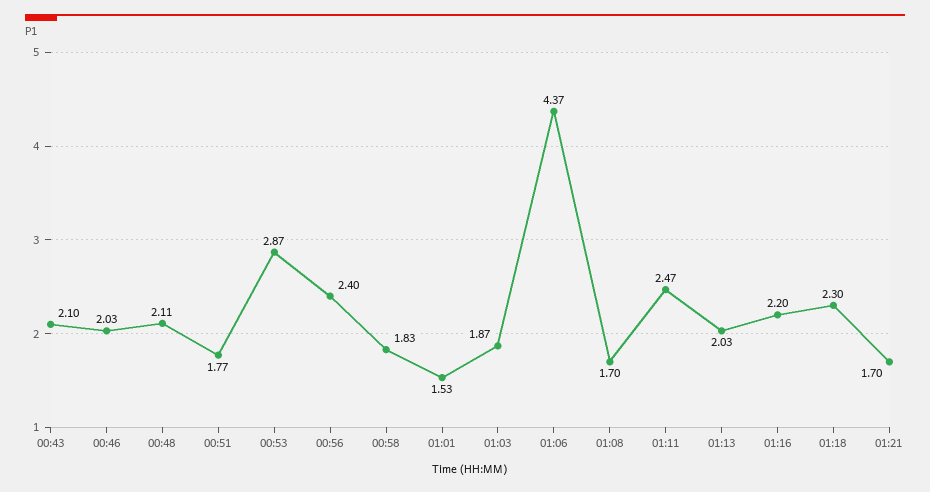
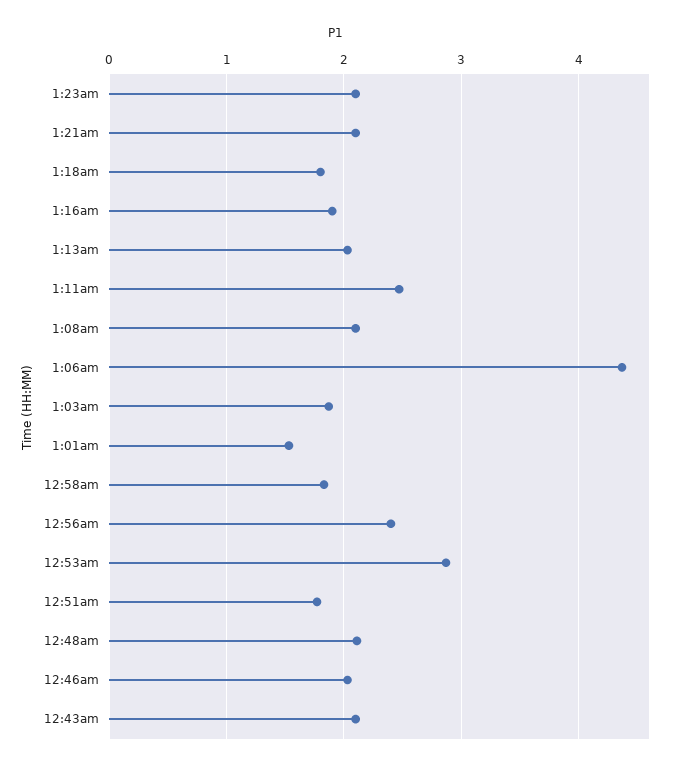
01:08: 1.7 -> 2.1
01:16: 2.2 -> 1.9
01:18: 2.3 -> 1.8
01:21: 1.7 -> 2.1
1:23am: none -> 2.1

